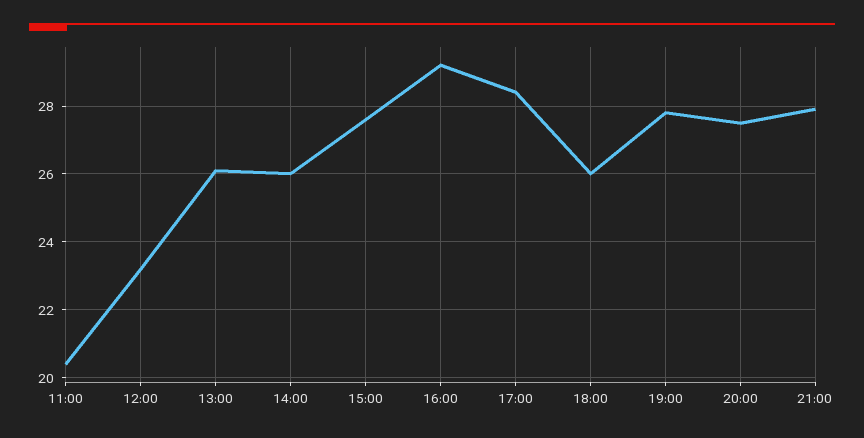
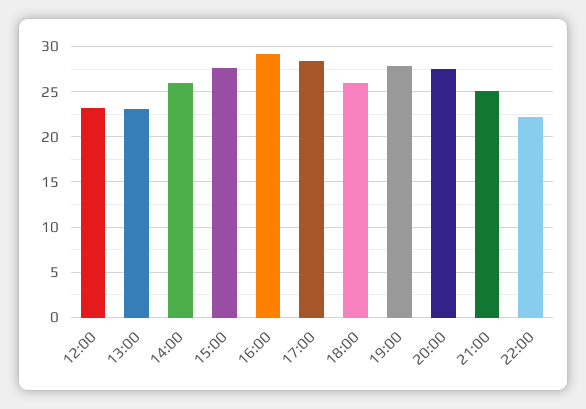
11:00: 20.5 -> none
13:00: 26 -> 23
21:00: 28 -> 25
22:00: none -> 22

